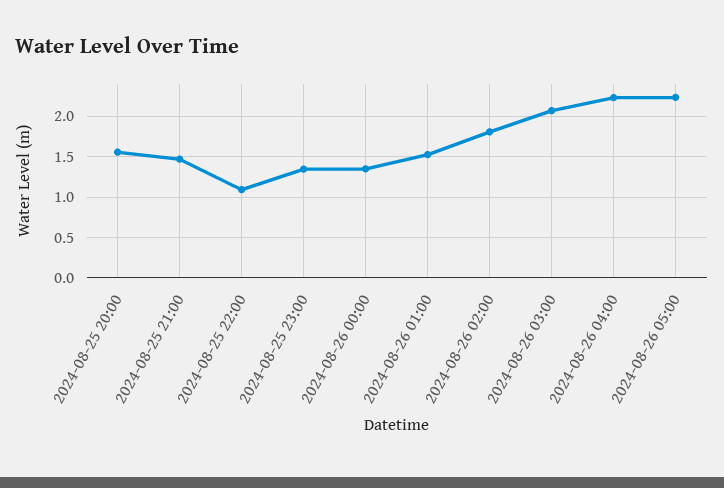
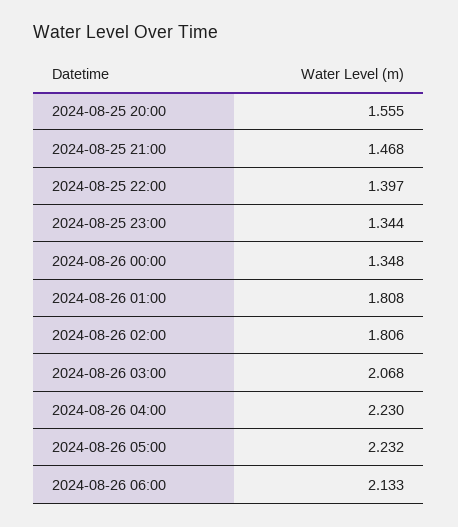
2024-08-25 22:00: 1.1 -> 1.397
2024-08-26 01:00: 1.5 -> 1.808
2024-08-26 06:00: none -> 2.133

